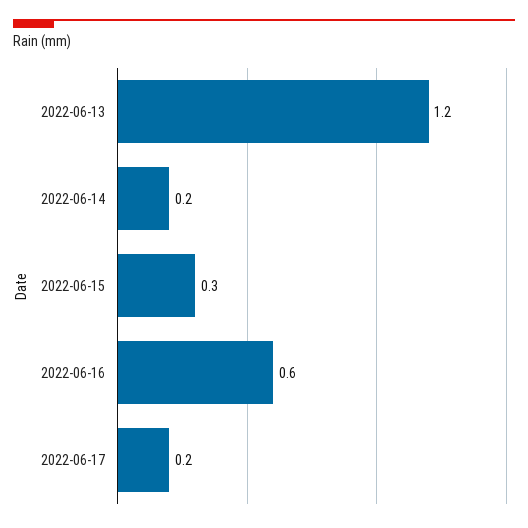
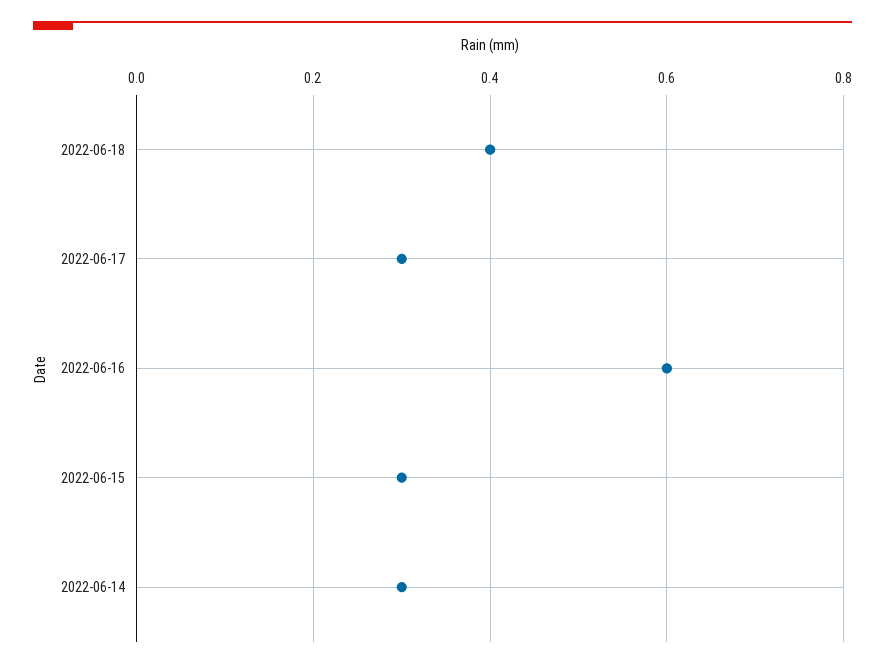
2022-06-13: 1.2 -> none
2022-06-14: 0.2 -> 0.3
2022-06-17: 0.2 -> 0.3
2022-06-18: none -> 0.4

